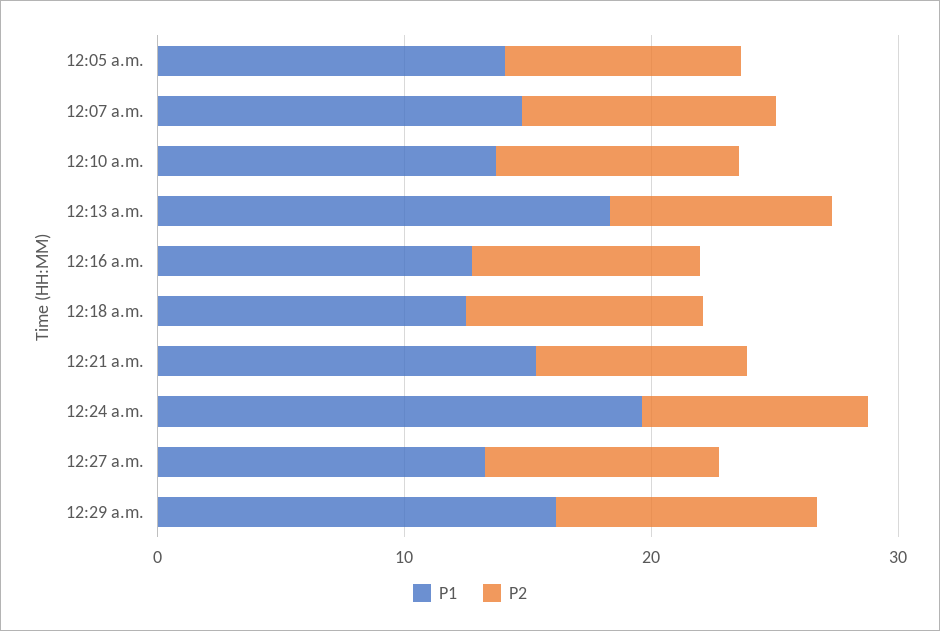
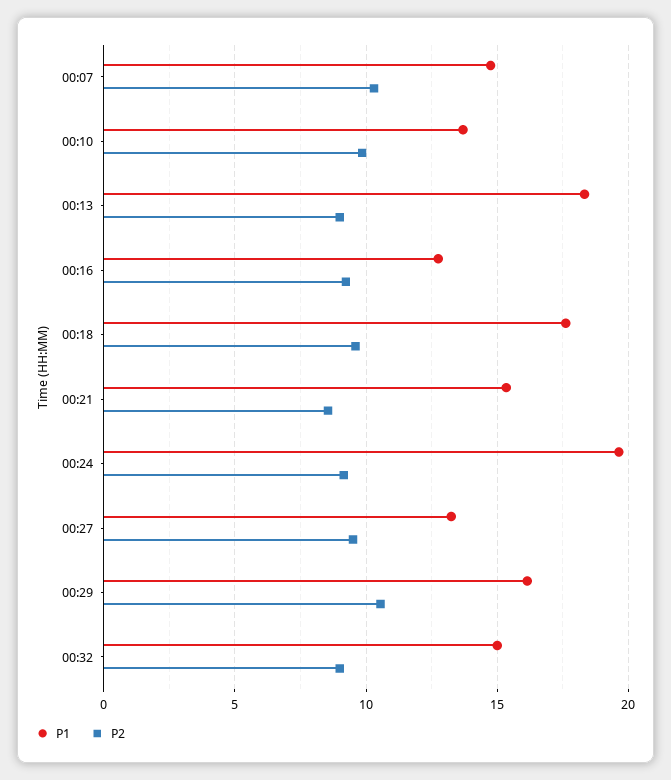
P1, 12:05 a.m.: 14 -> none
P2, 12:05 a.m.: 10 -> none
P1, 12:18 a.m.: 12 -> 17.5
P1, 00:32: none -> 15
P2, 00:32: none -> 9

